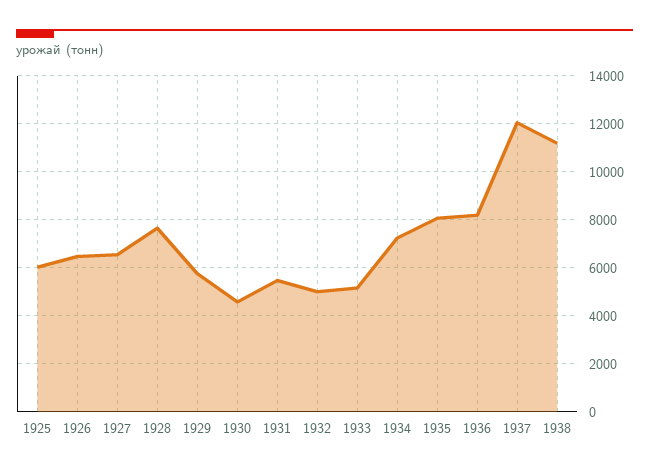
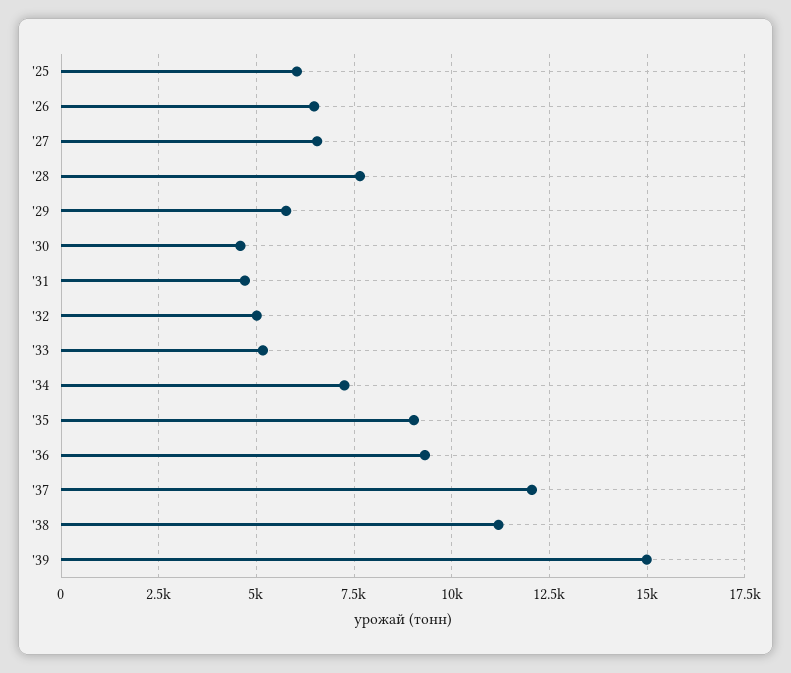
1931: 5500 -> 4750
1935: 8000 -> 9000
1936: 8250 -> 9250
'39: none -> 15000

